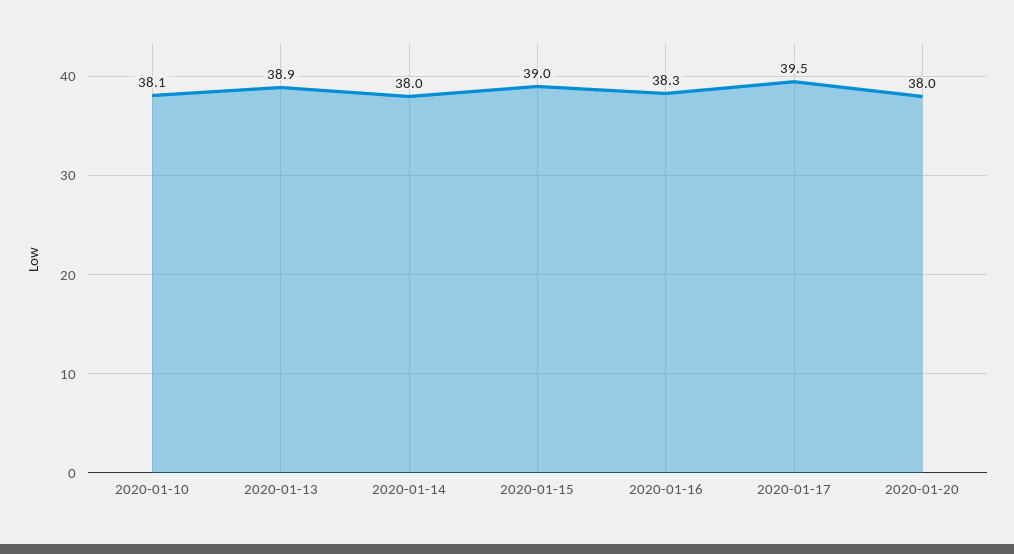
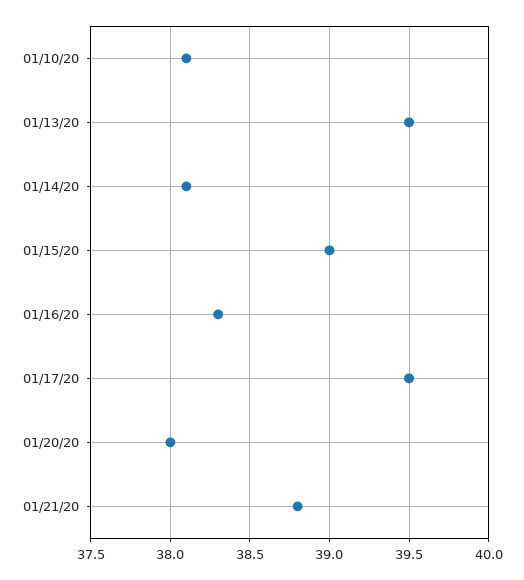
2020-01-13: 38.9 -> 39.5
2020-01-14: 38 -> 38.1
01/21/20: none -> 38.8

